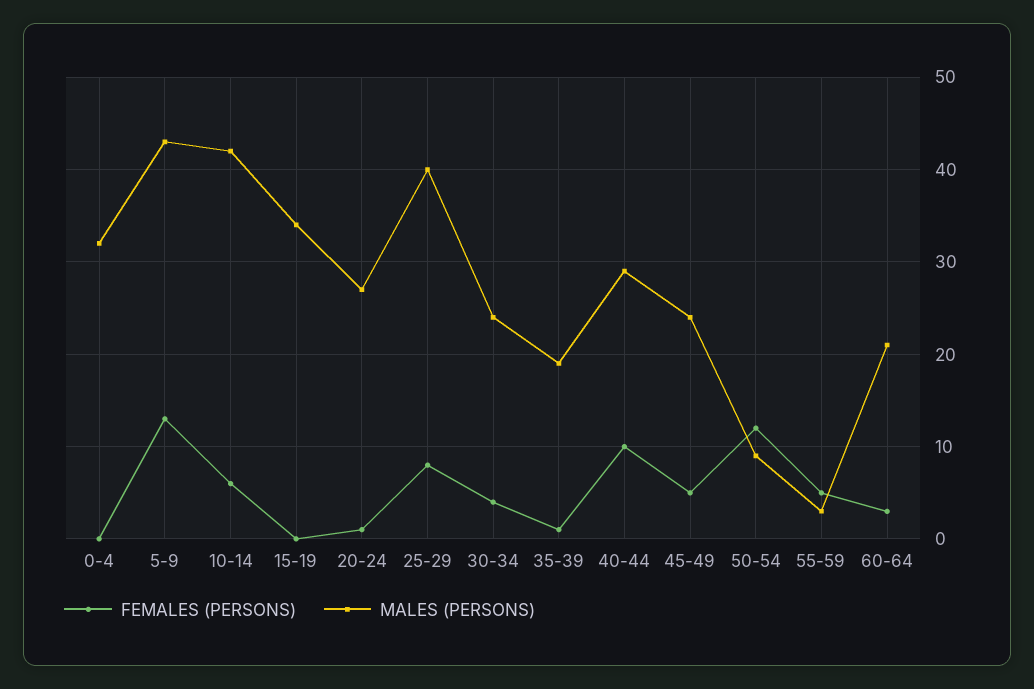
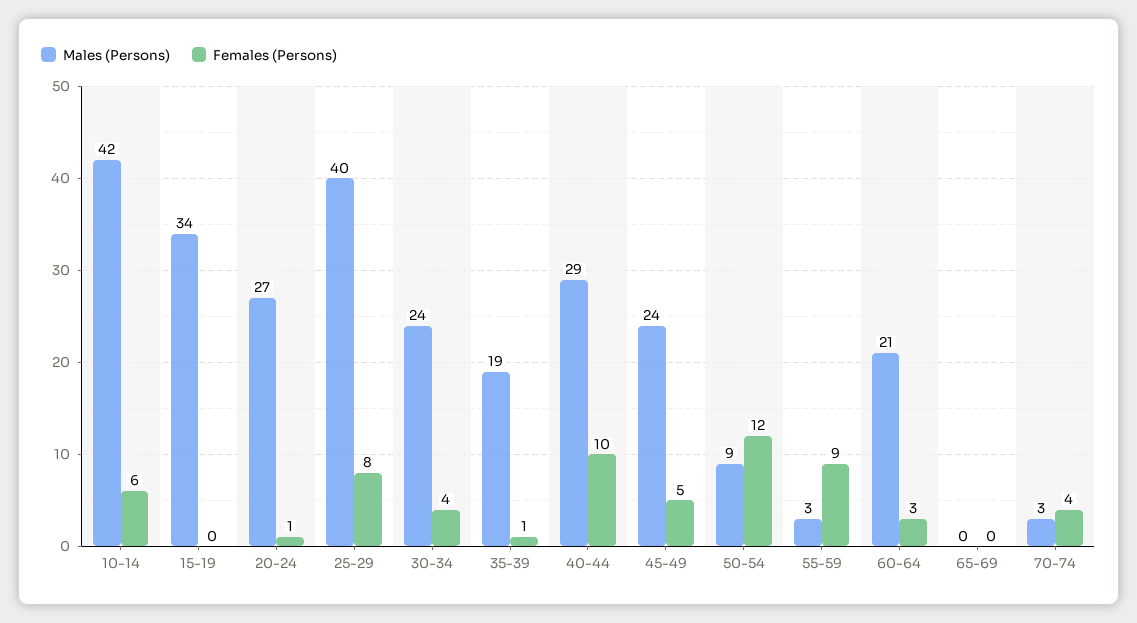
FEMALES (PERSONS), 0-4: 0 -> none
MALES (PERSONS), 0-4: 32 -> none
FEMALES (PERSONS), 5-9: 13 -> none
MALES (PERSONS), 5-9: 43 -> none
FEMALES (PERSONS), 55-59: 5 -> 9
MALES (PERSONS), 65-69: none -> 0
FEMALES (PERSONS), 65-69: none -> 0
MALES (PERSONS), 70-74: none -> 3
FEMALES (PERSONS), 70-74: none -> 4

